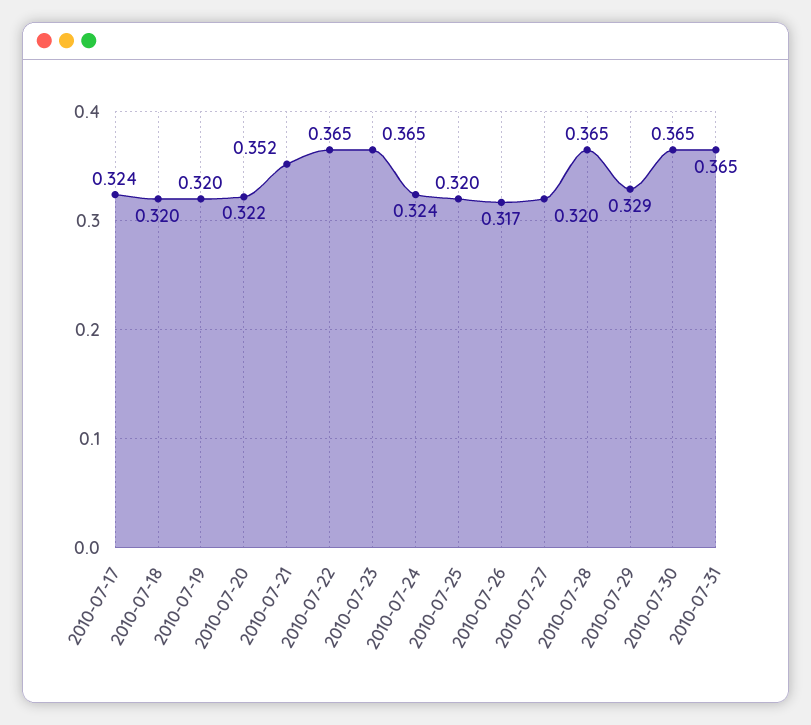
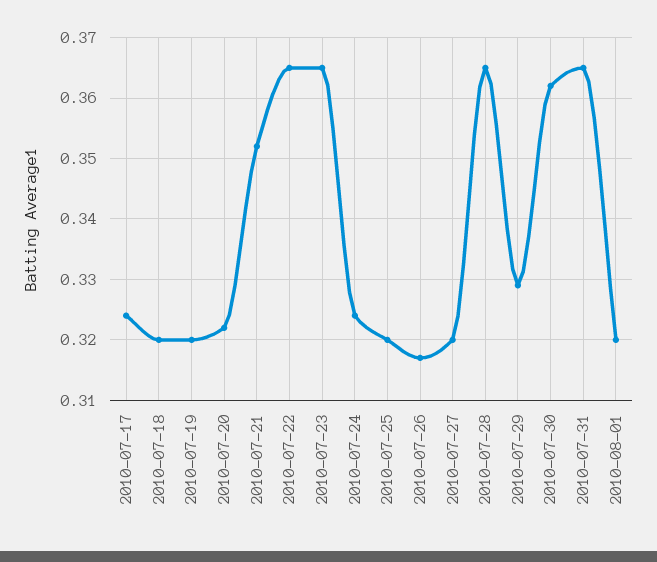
2010-07-30: 0.365 -> 0.362
2010-08-01: none -> 0.32

